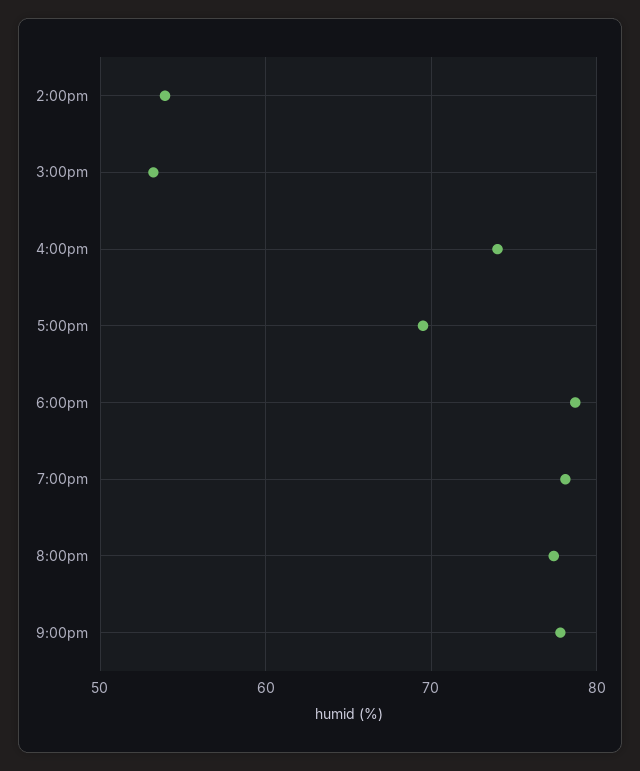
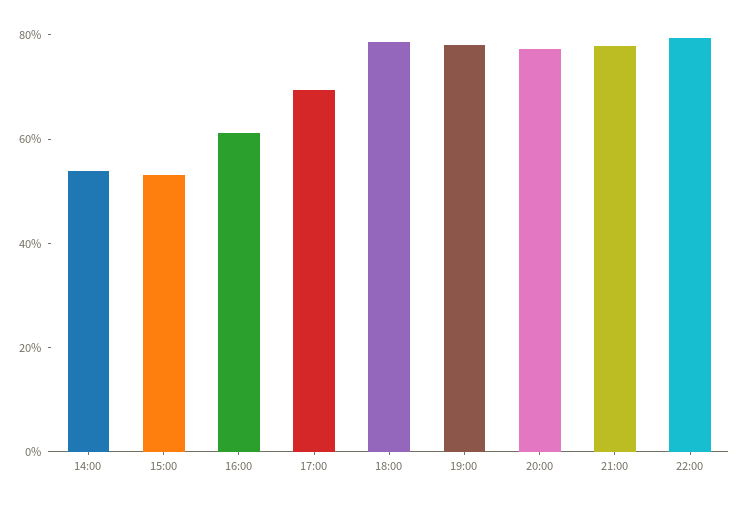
4:00pm: 74 -> 60
22:00: none -> 80

